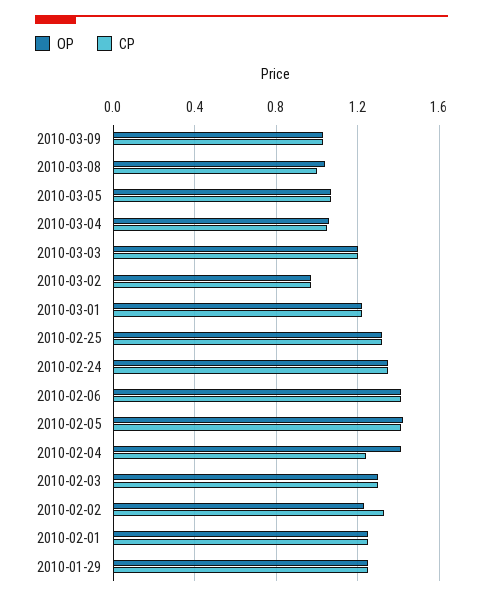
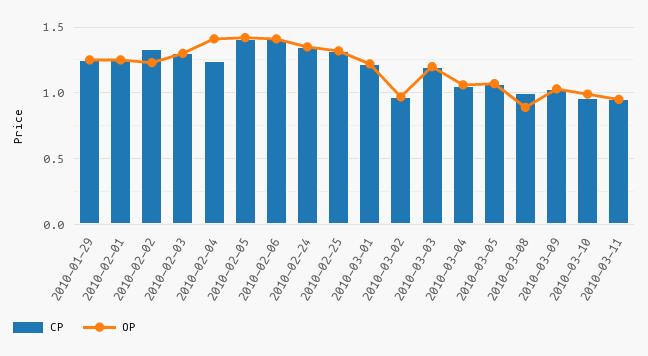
OP, 2010-03-08: 1.05 -> 0.9
CP, 2010-03-10: none -> 0.95
OP, 2010-03-10: none -> 1
CP, 2010-03-11: none -> 0.95
OP, 2010-03-11: none -> 0.95

